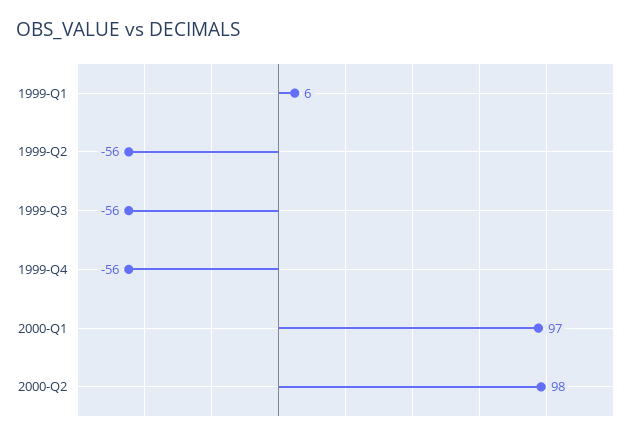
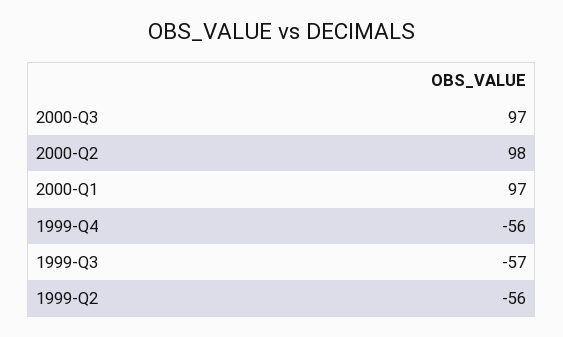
1999-Q1: 6 -> none
1999-Q3: -56 -> -57
2000-Q3: none -> 97

